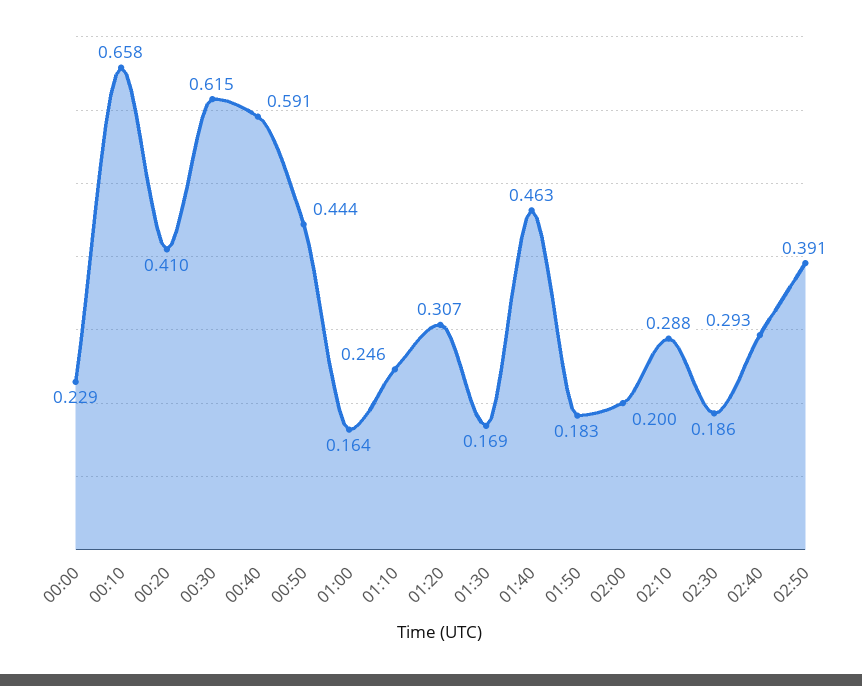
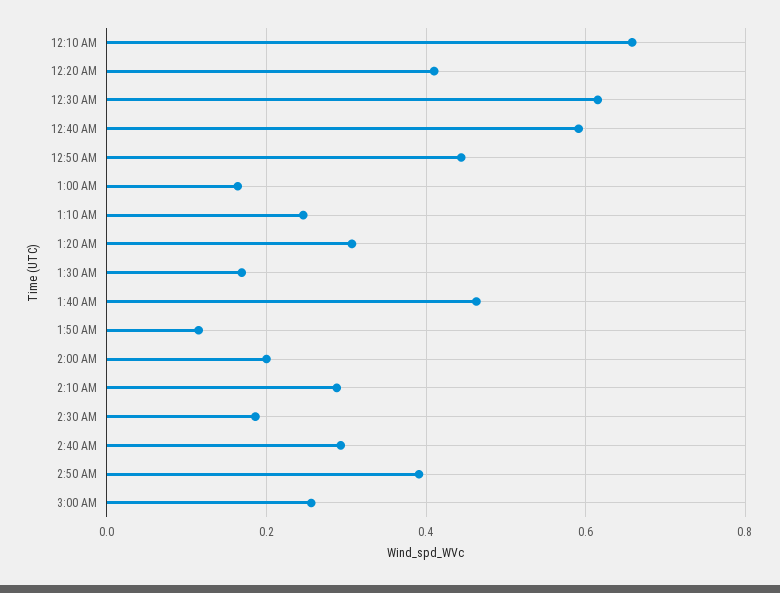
00:00: 0.229 -> none
01:50: 0.183 -> 0.12
3:00 AM: none -> 0.26

